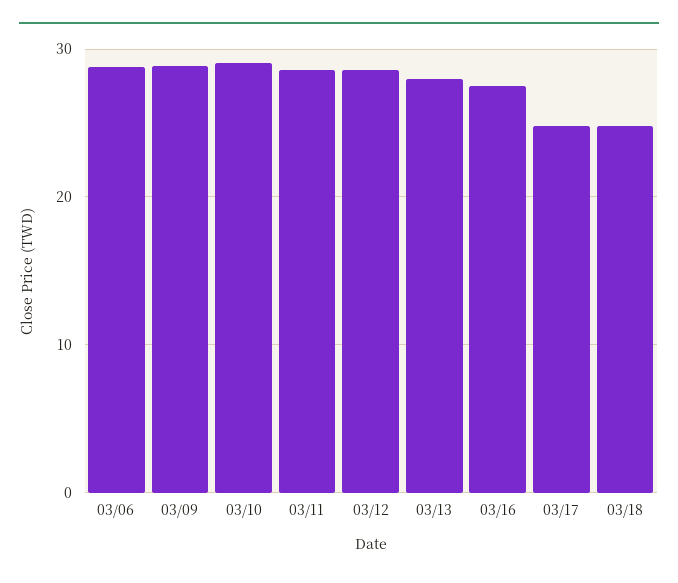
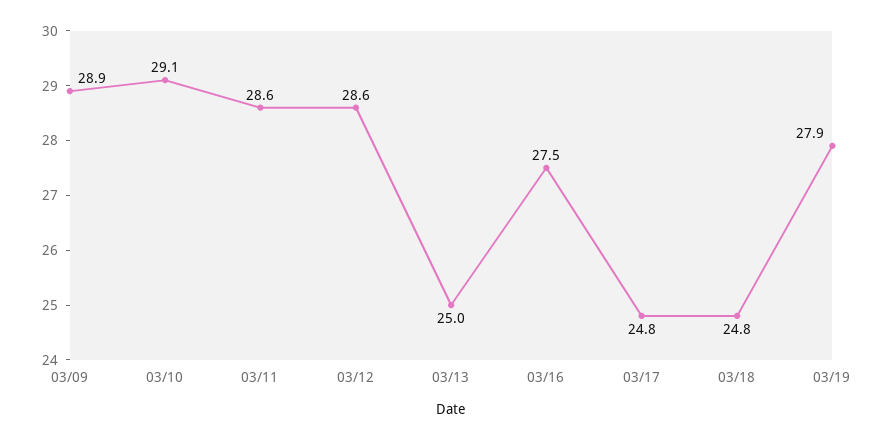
03/06: 29 -> none
03/13: 28 -> 25
03/19: none -> 27.9

